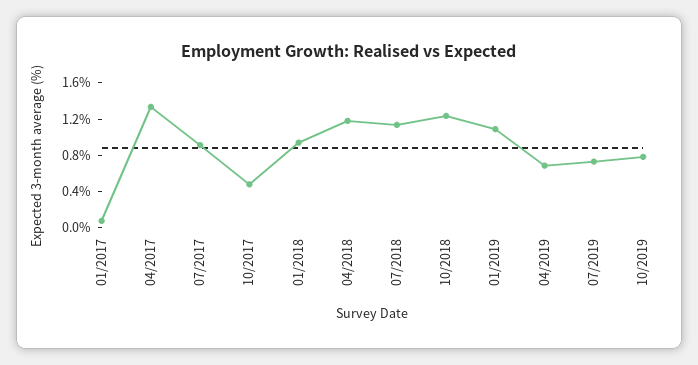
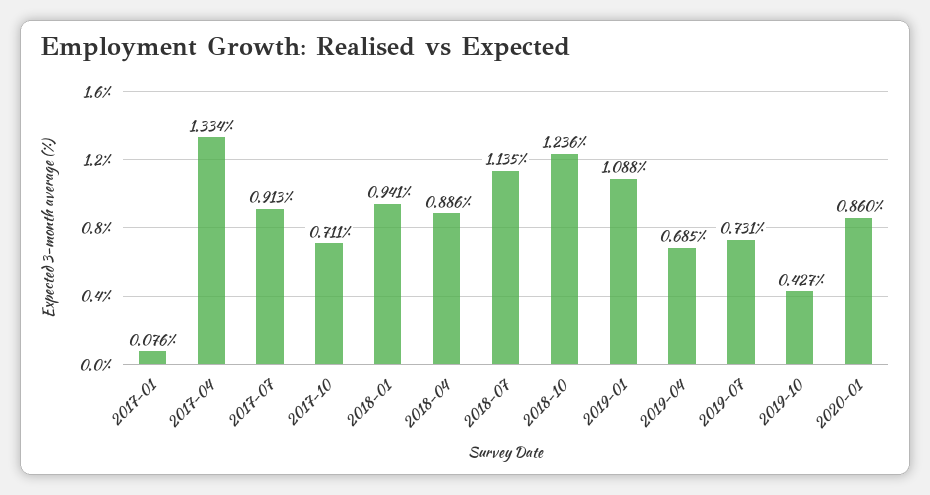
10/2017: 0.5 -> 0.711
04/2018: 1.2 -> 0.886
10/2019: 0.8 -> 0.427
2020-01: none -> 0.86

